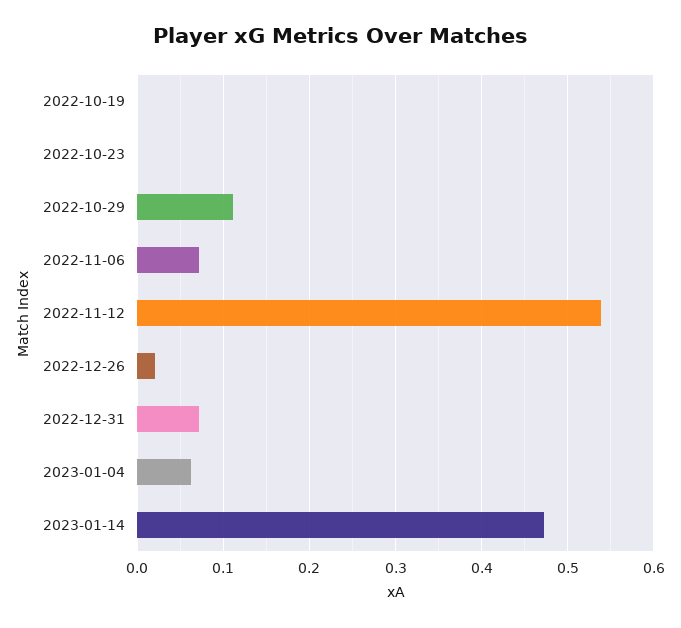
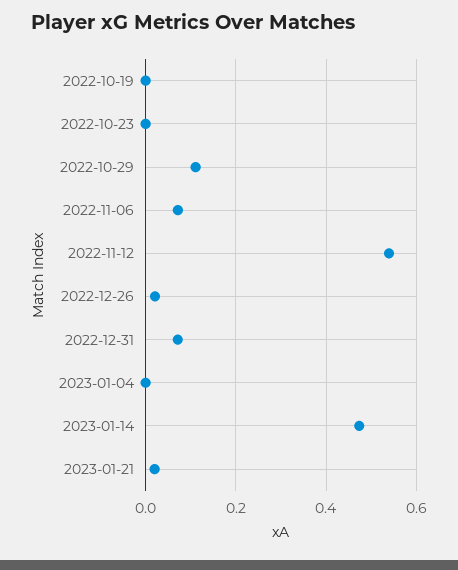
2023-01-04: 0.06 -> 0
2023-01-21: none -> 0.02

